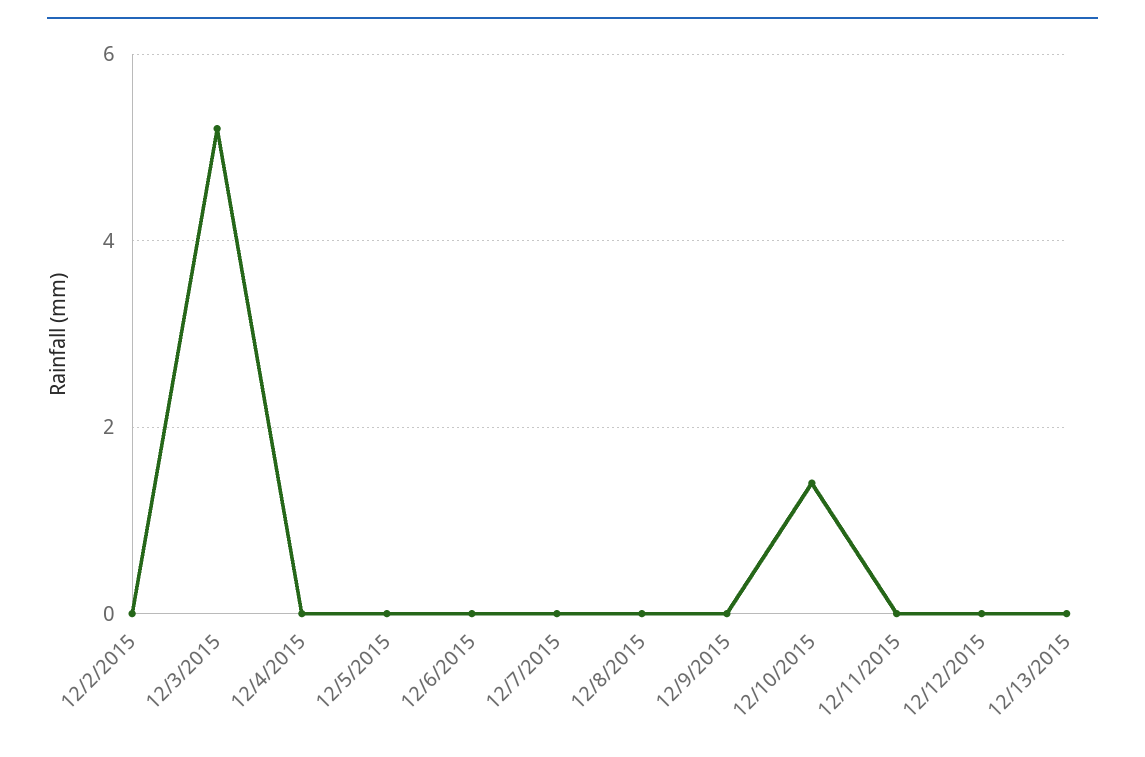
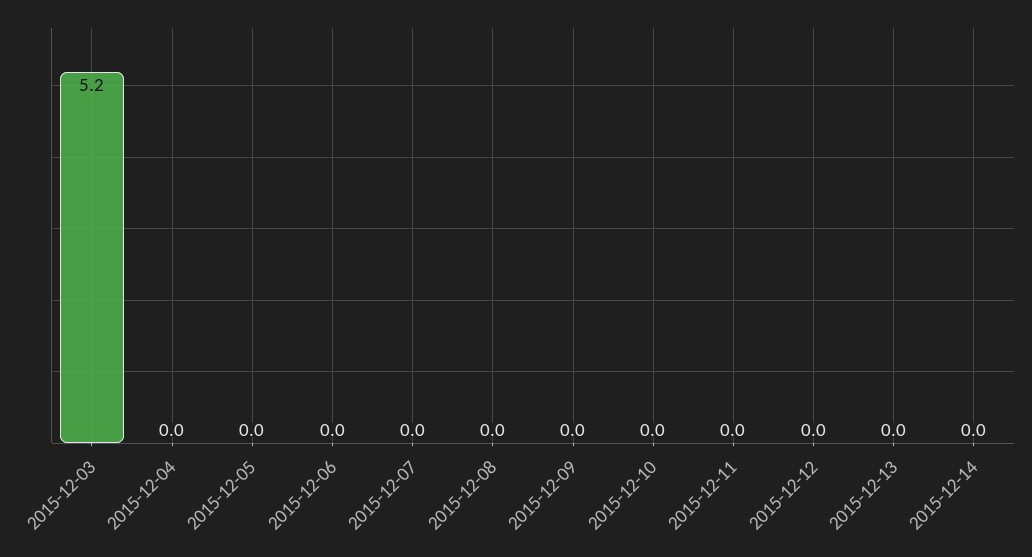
12/2/2015: 0 -> none
12/10/2015: 1.5 -> 0
2015-12-14: none -> 0

